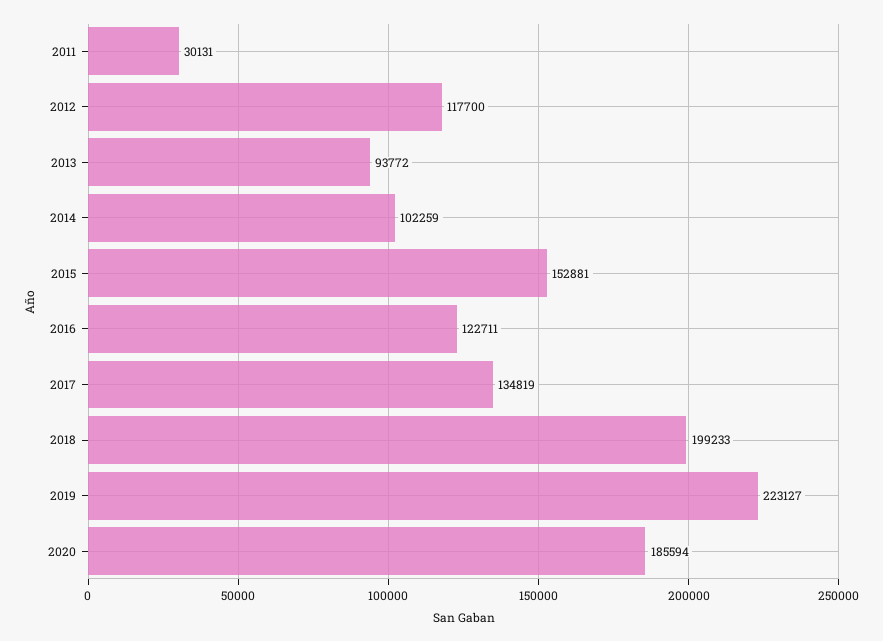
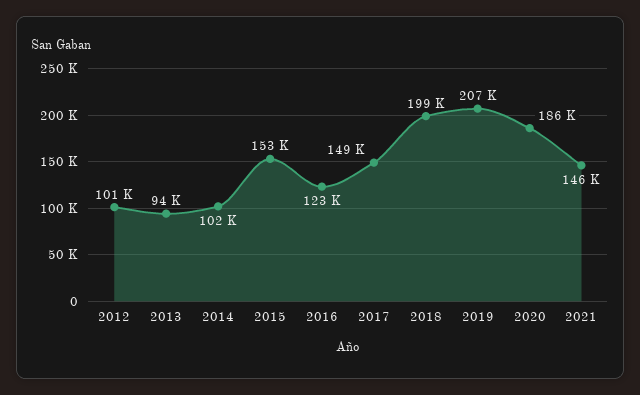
2011: 30131 -> none
2012: 117700 -> 101000
2017: 134819 -> 149000
2019: 223127 -> 207000
2021: none -> 146000

